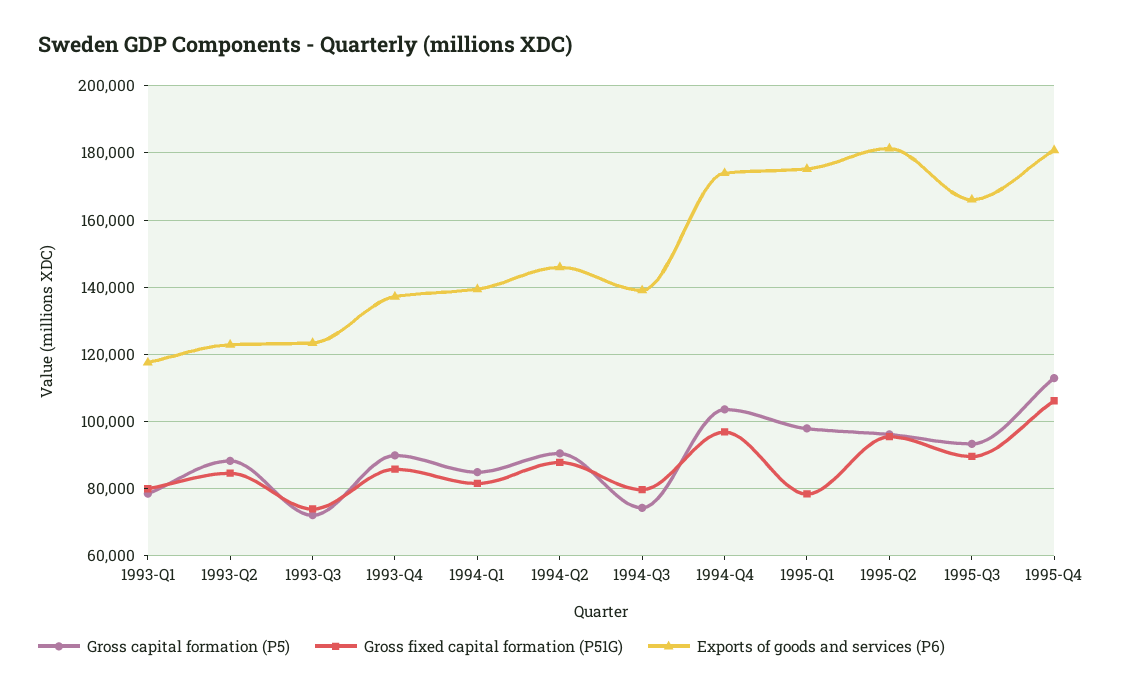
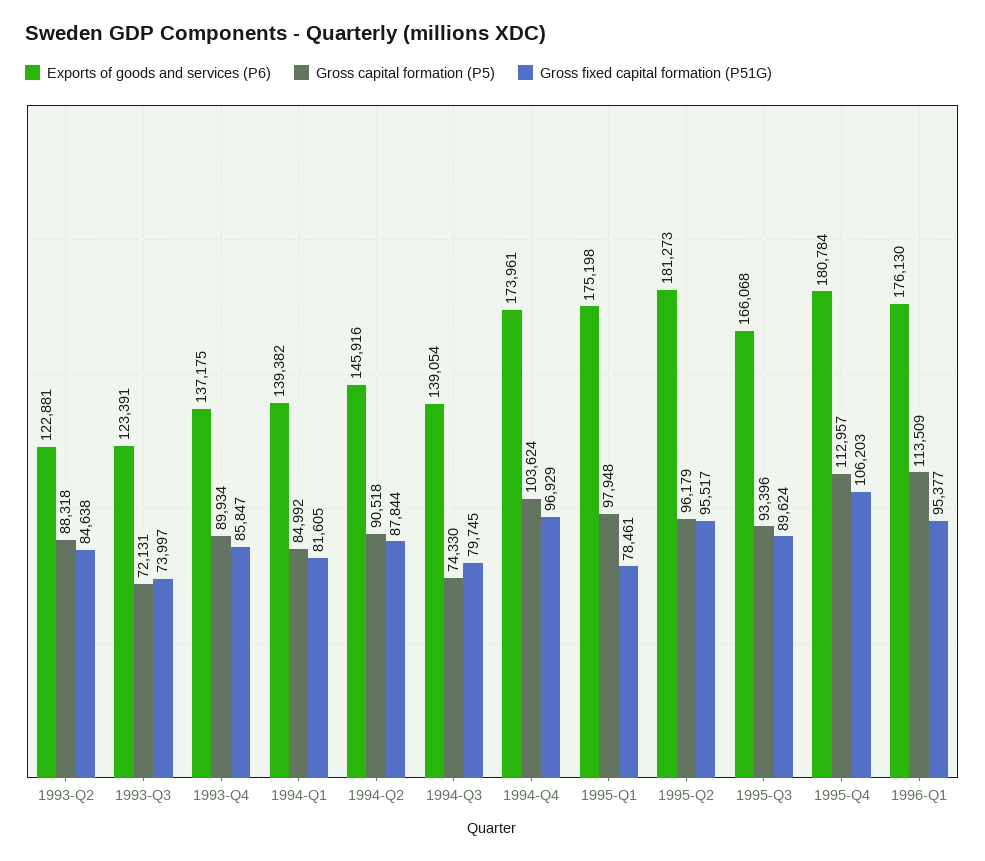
Gross capital formation (P5), 1993-Q1: 78000 -> none
Gross fixed capital formation (P51G), 1993-Q1: 80000 -> none
Exports of goods and services (P6), 1993-Q1: 118000 -> none
Exports of goods and services (P6), 1996-Q1: none -> 176130
Gross capital formation (P5), 1996-Q1: none -> 113509
Gross fixed capital formation (P51G), 1996-Q1: none -> 95377

